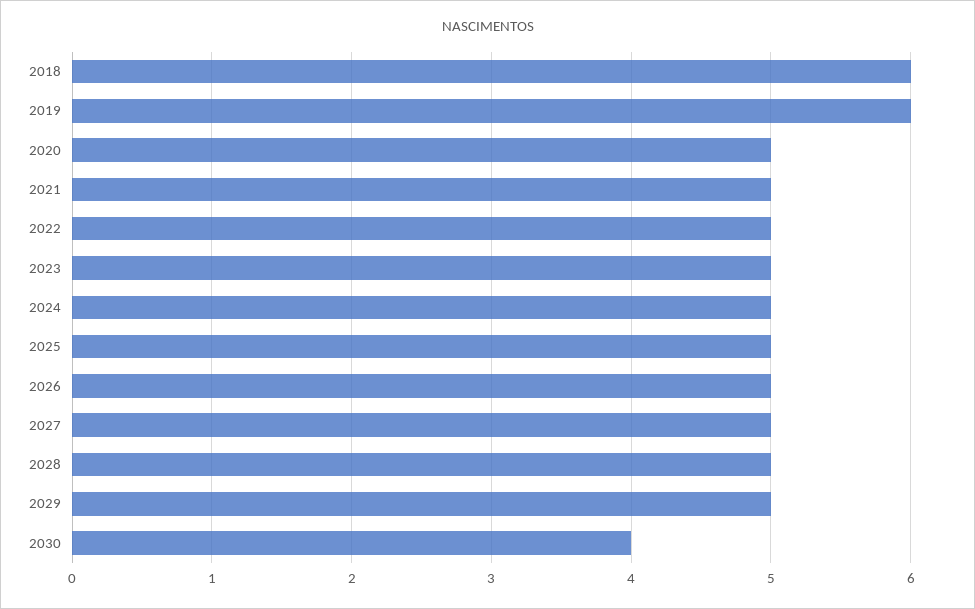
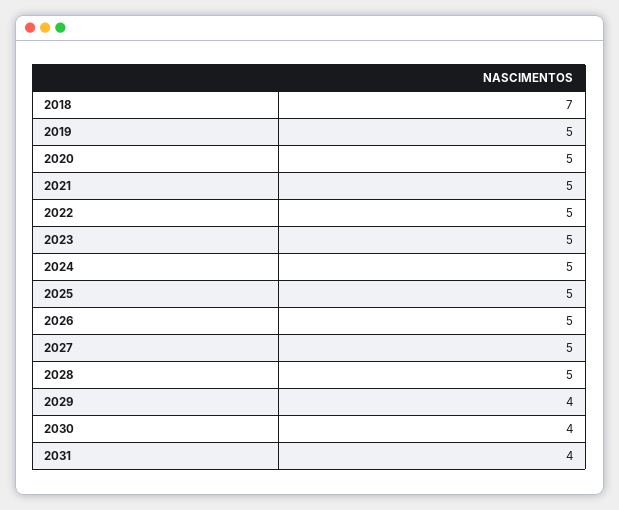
2018: 6 -> 7
2019: 6 -> 5
2029: 5 -> 4
2031: none -> 4

